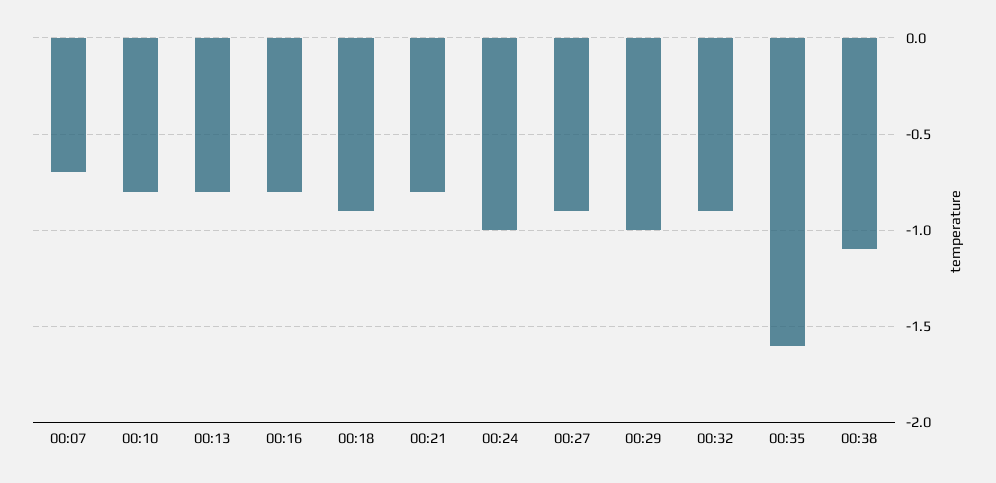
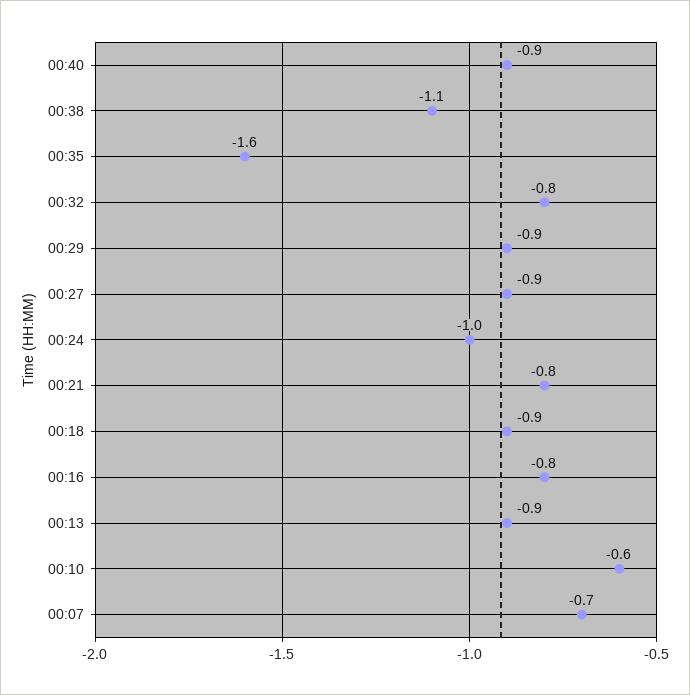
00:10: -0.8 -> -0.6
00:13: -0.8 -> -0.9
00:29: -1 -> -0.9
00:32: -0.9 -> -0.8
00:40: none -> -0.9

